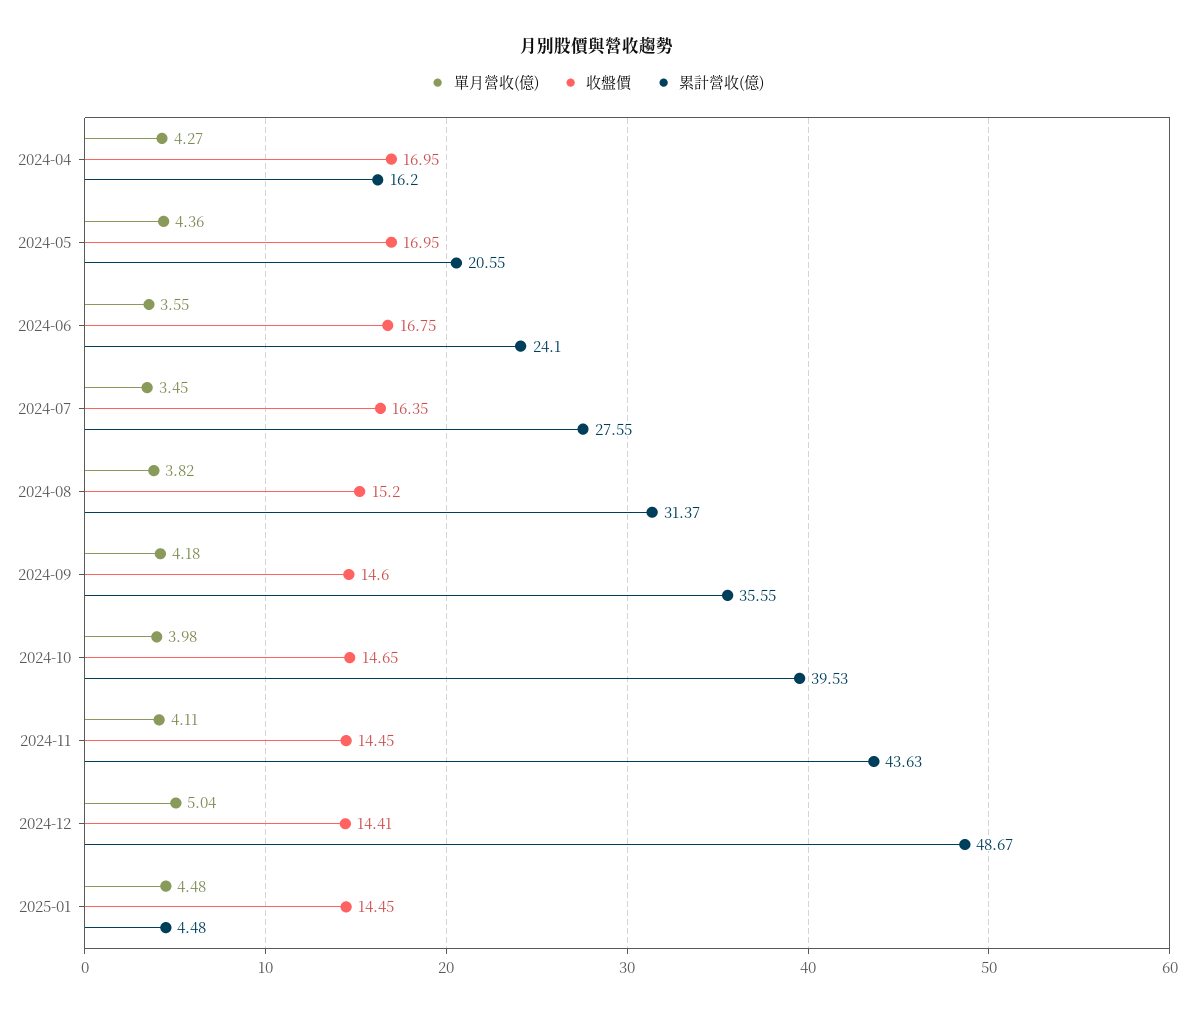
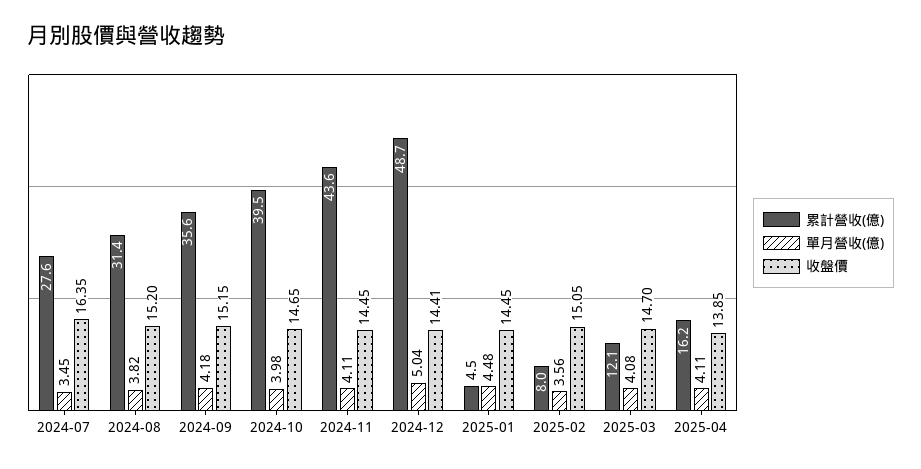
單月營收(億), 2024-04: 4.27 -> none
收盤價, 2024-04: 16.95 -> none
累計營收(億), 2024-04: 16.2 -> none
單月營收(億), 2024-05: 4.36 -> none
收盤價, 2024-05: 16.95 -> none
累計營收(億), 2024-05: 20.55 -> none
單月營收(億), 2024-06: 3.55 -> none
收盤價, 2024-06: 16.75 -> none
累計營收(億), 2024-06: 24.1 -> none
收盤價, 2024-09: 14.6 -> 15.15
累計營收(億), 2025-02: none -> 8
單月營收(億), 2025-02: none -> 3.56
收盤價, 2025-02: none -> 15.05
累計營收(億), 2025-03: none -> 12.1
單月營收(億), 2025-03: none -> 4.08
收盤價, 2025-03: none -> 14.7
累計營收(億), 2025-04: none -> 16.2
單月營收(億), 2025-04: none -> 4.11
收盤價, 2025-04: none -> 13.85

